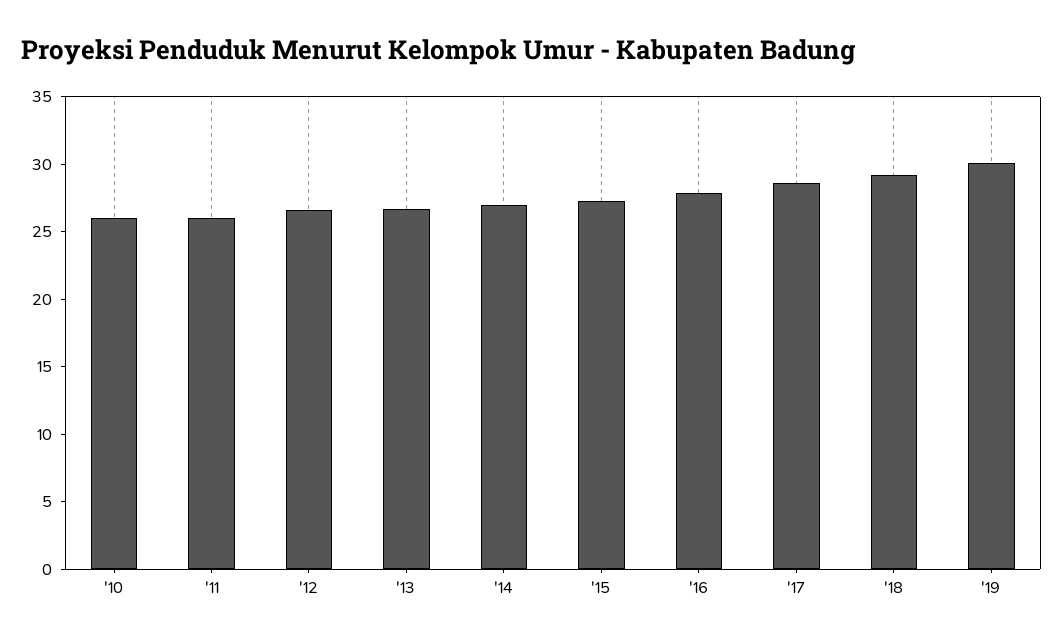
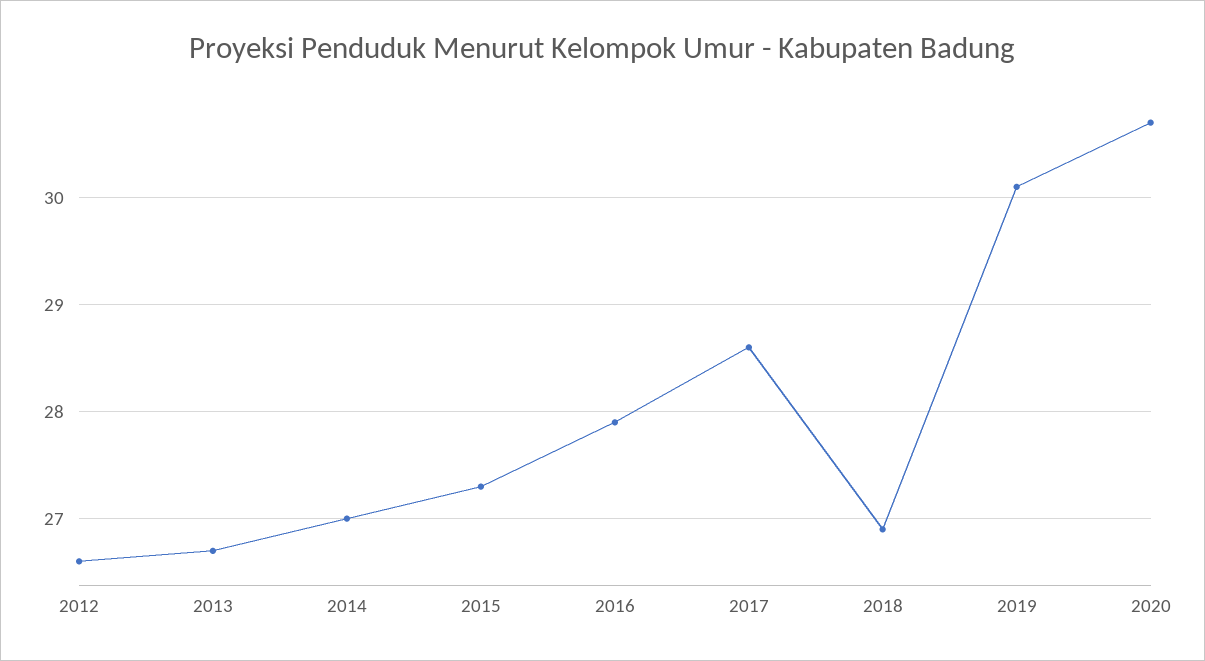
'10: 26 -> none
'11: 26 -> none
'18: 29 -> 26.9
2020: none -> 30.7

